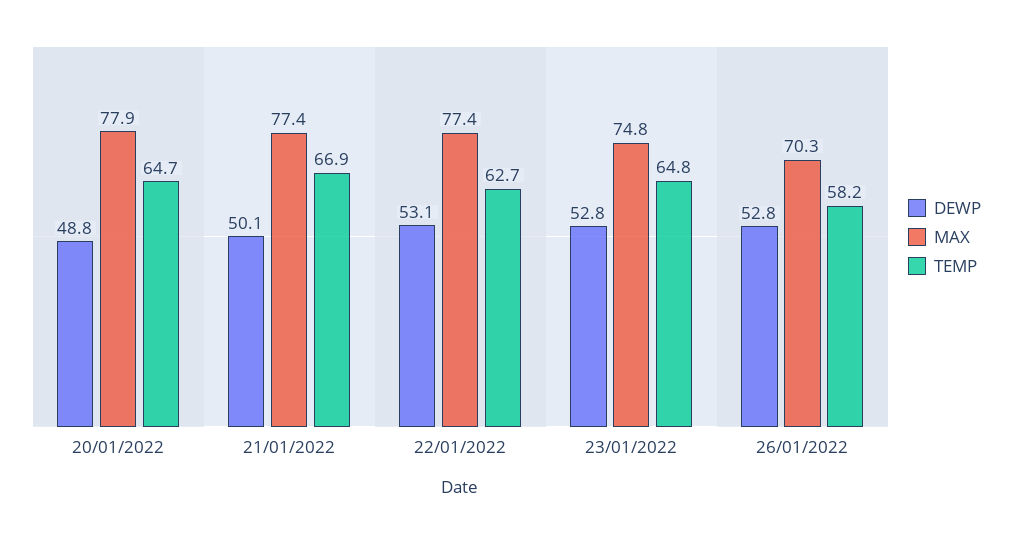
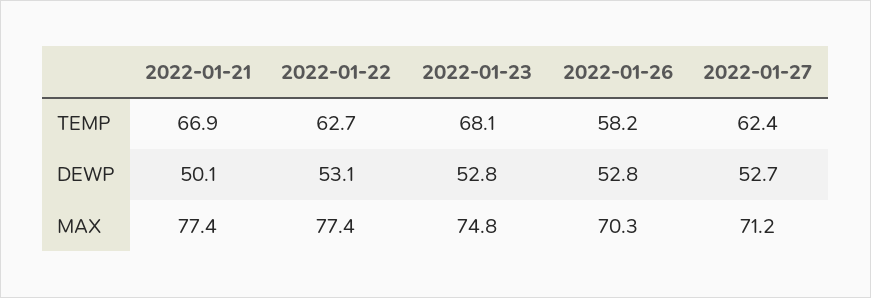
DEWP, 20/01/2022: 48.8 -> none
MAX, 20/01/2022: 77.9 -> none
TEMP, 20/01/2022: 64.7 -> none
TEMP, 23/01/2022: 64.8 -> 68.1
TEMP, 2022-01-27: none -> 62.4
DEWP, 2022-01-27: none -> 52.7
MAX, 2022-01-27: none -> 71.2

